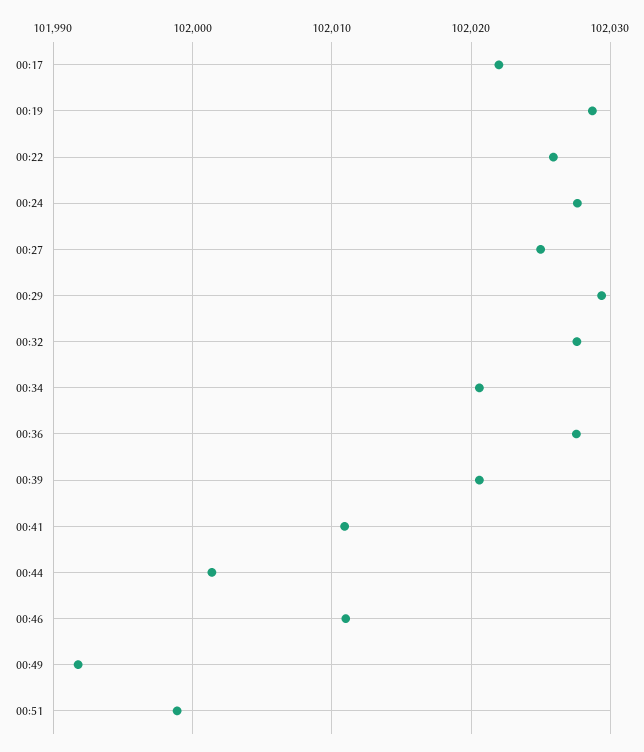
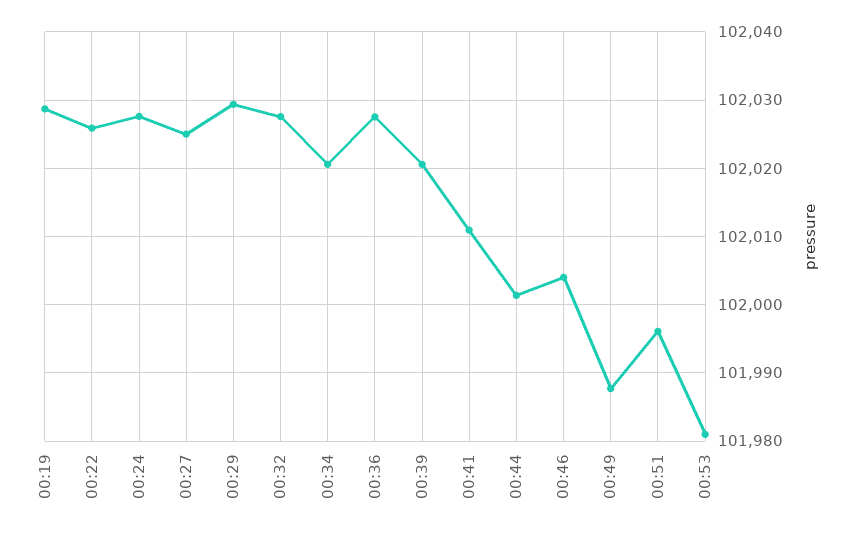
00:17: 102022 -> none
00:46: 102011 -> 102004
00:49: 101992 -> 101988
00:51: 101999 -> 101996
00:53: none -> 101981

